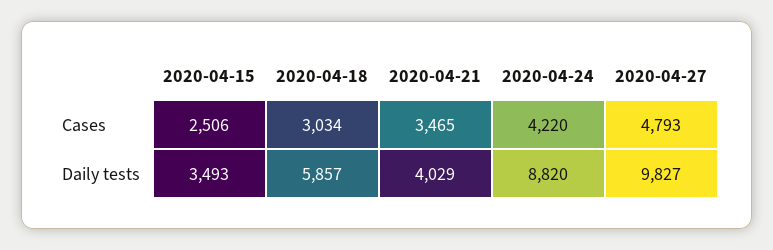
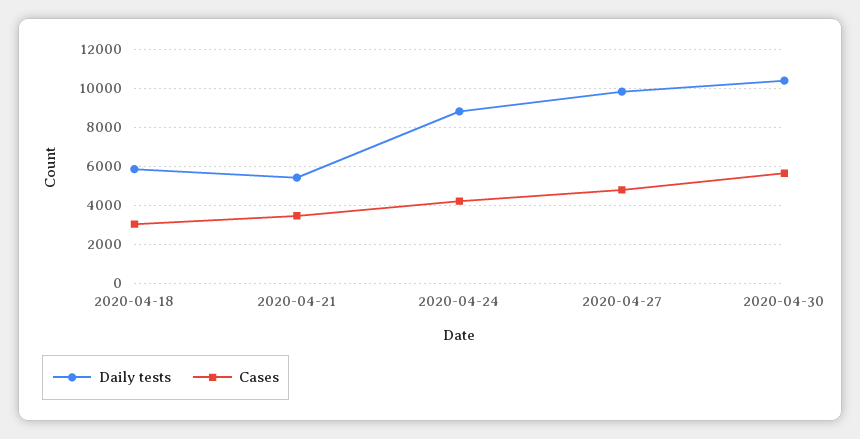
Cases, 2020-04-15: 2506 -> none
Daily tests, 2020-04-15: 3493 -> none
Daily tests, 2020-04-21: 4029 -> 5500
Daily tests, 2020-04-30: none -> 10500
Cases, 2020-04-30: none -> 5500

